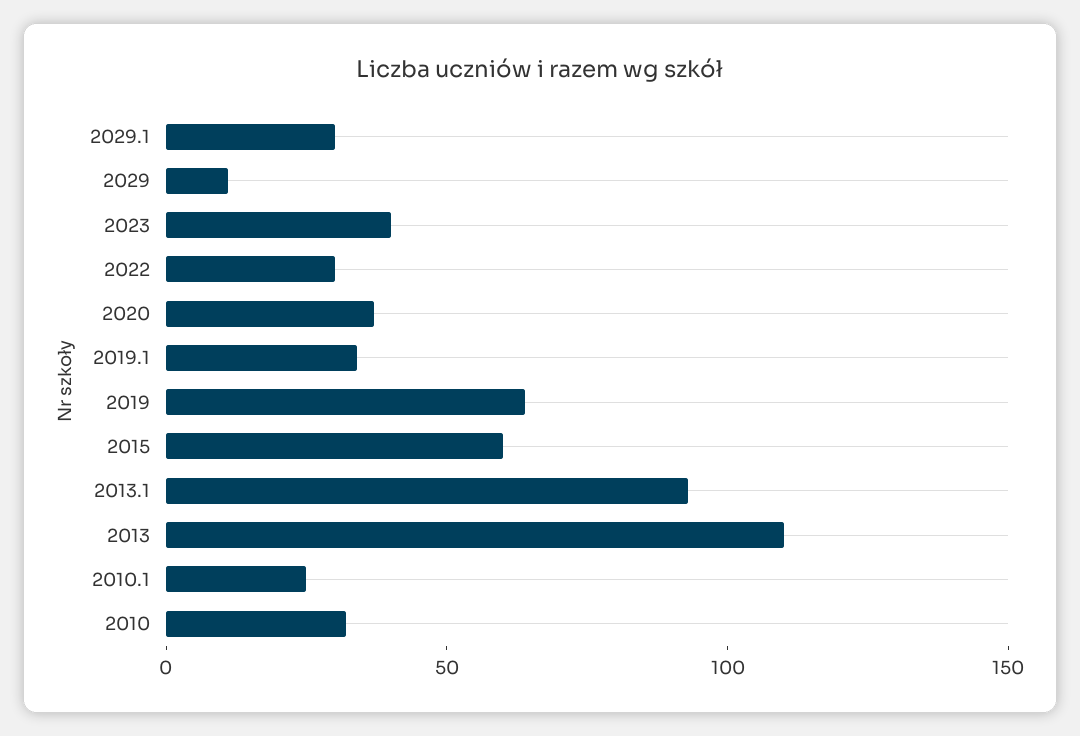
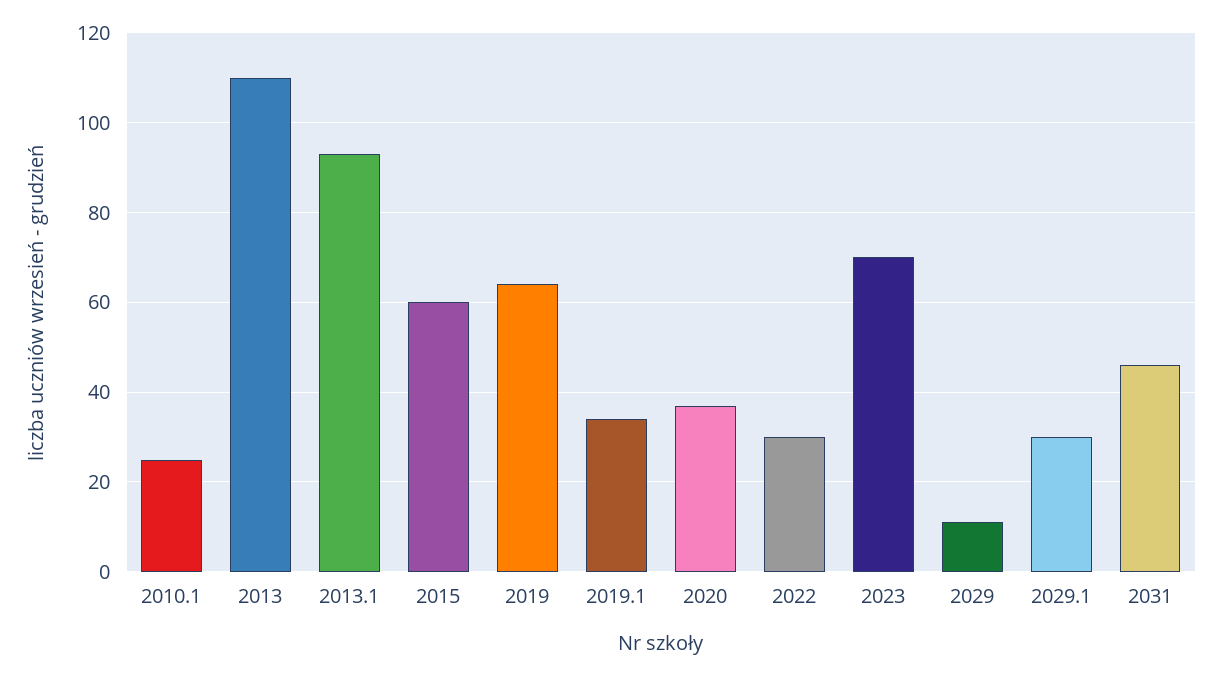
2023: 40 -> 70
2010: 30 -> none
2031: none -> 45

